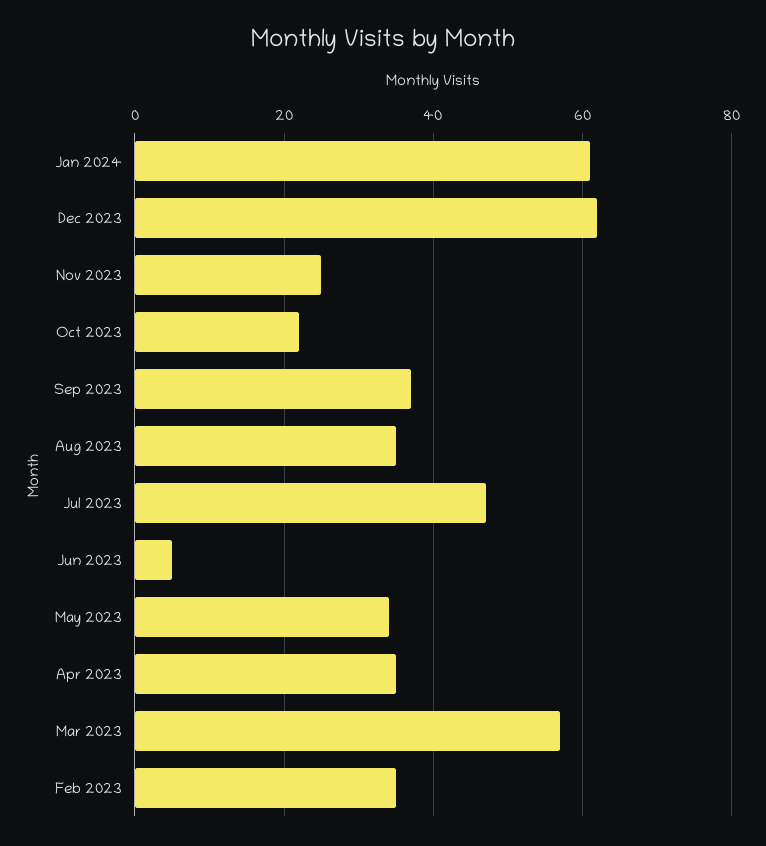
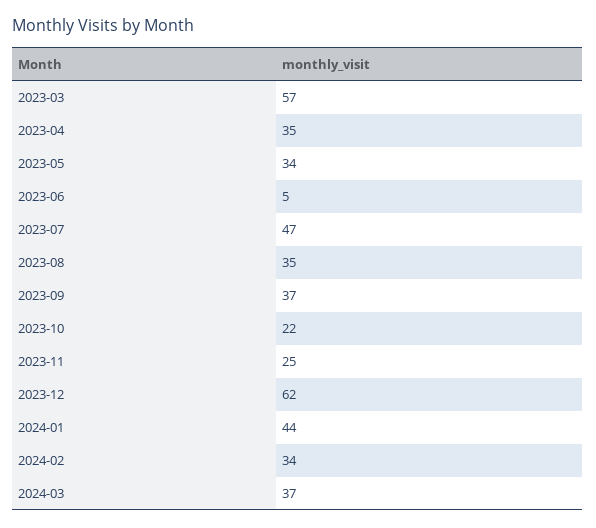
Jan 2024: 60 -> 44
Feb 2023: 35 -> none
2024-02: none -> 34
2024-03: none -> 37

